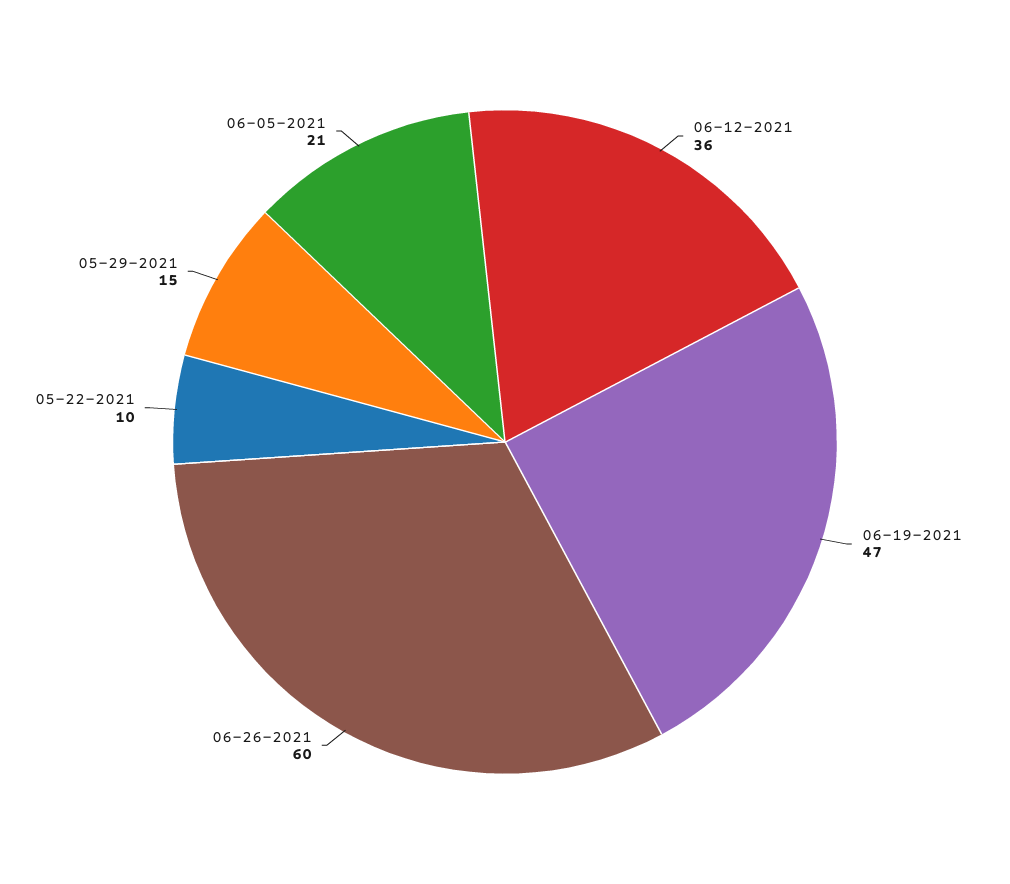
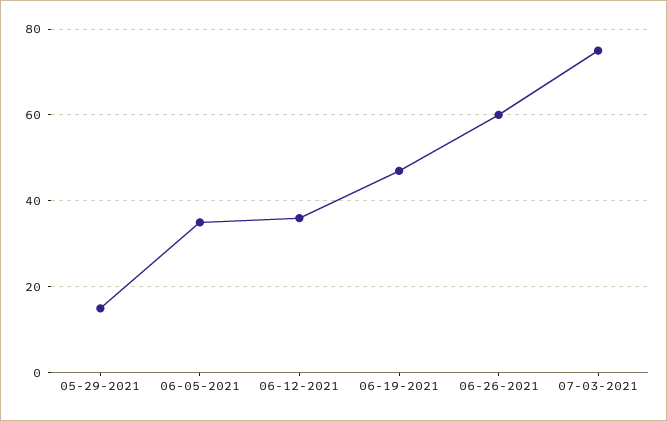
05-22-2021: 10 -> none
06-05-2021: 21 -> 35
07-03-2021: none -> 75

